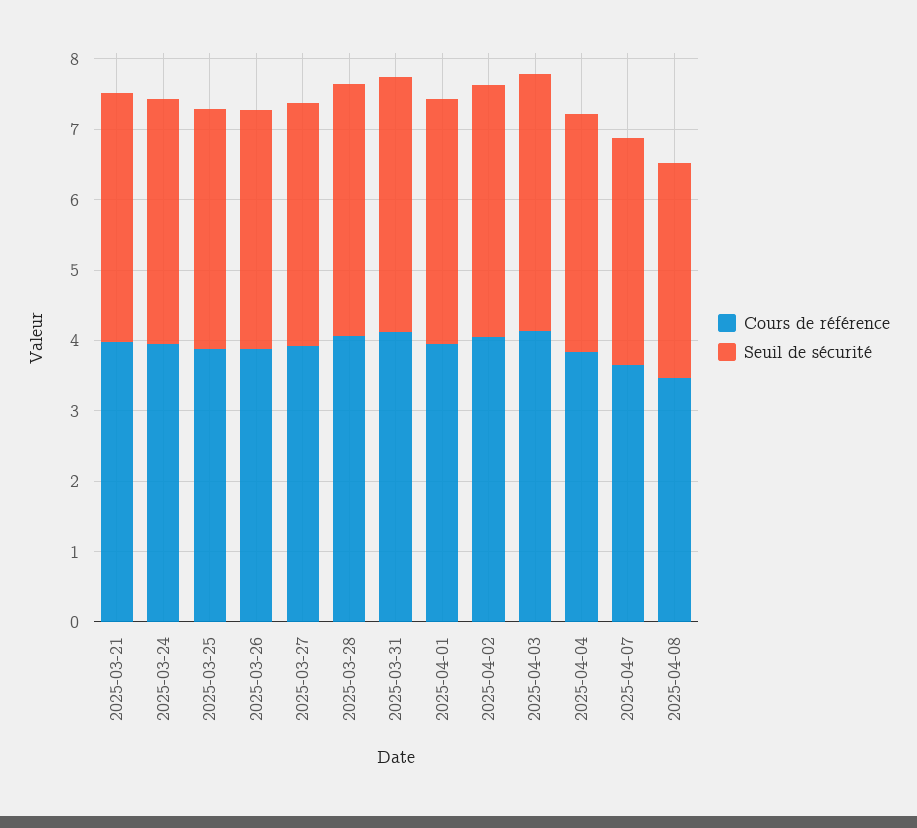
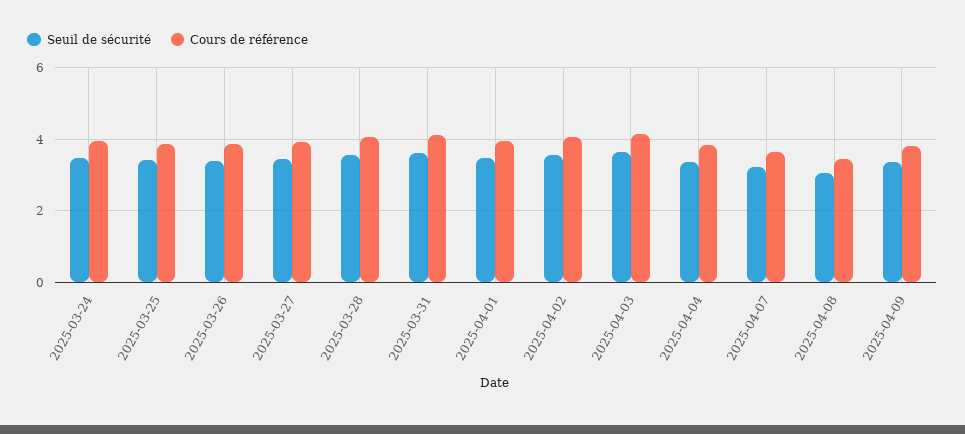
Cours de référence, 2025-03-21: 4 -> none
Seuil de sécurité, 2025-03-21: 3.6 -> none
Seuil de sécurité, 2025-04-09: none -> 3.4
Cours de référence, 2025-04-09: none -> 3.8

